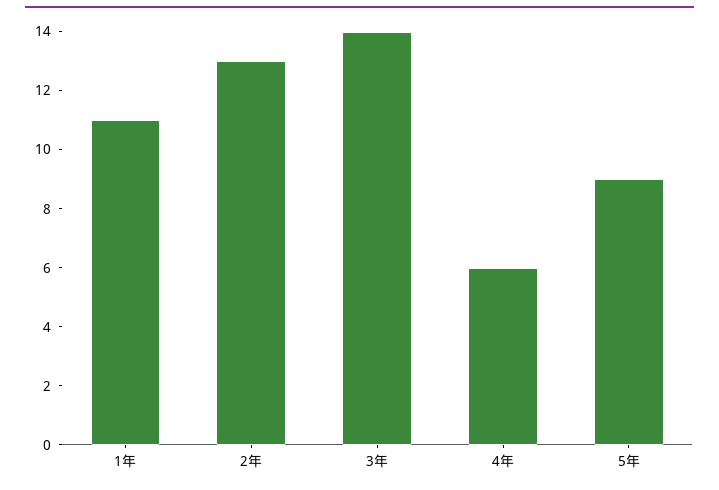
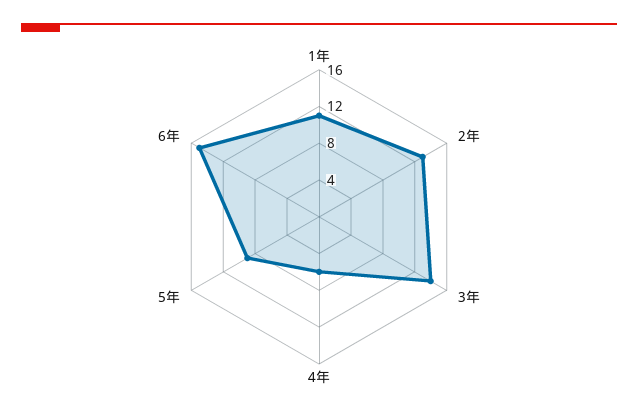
6年: none -> 15

